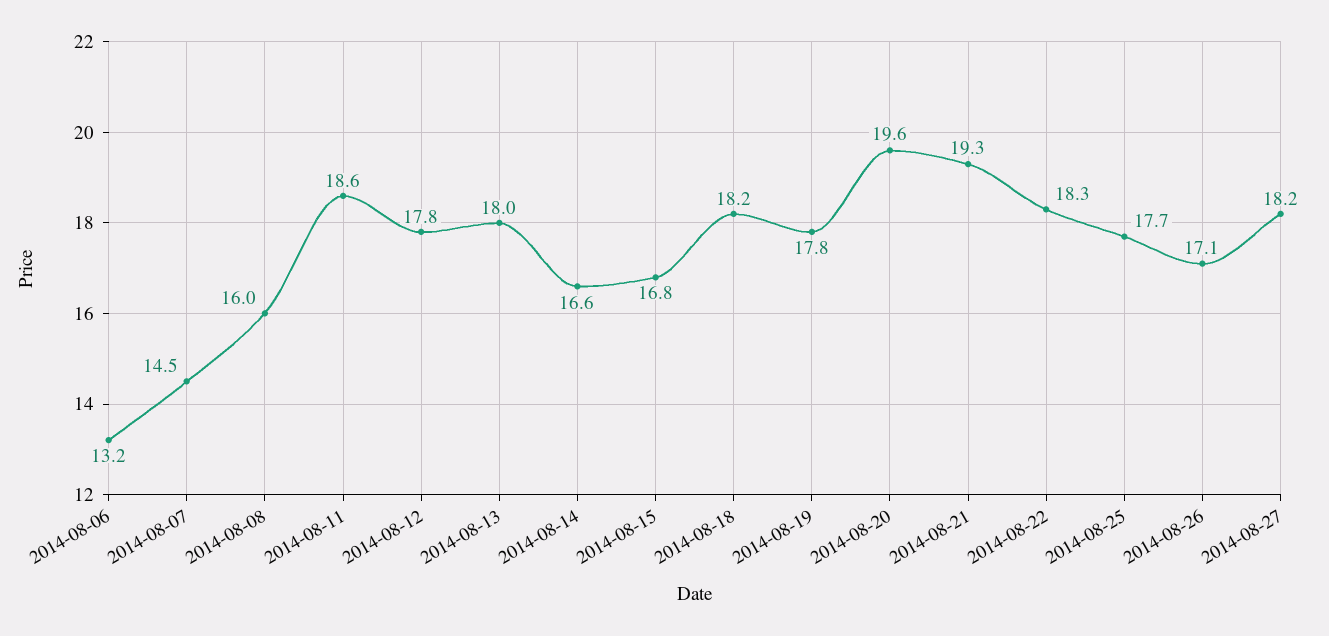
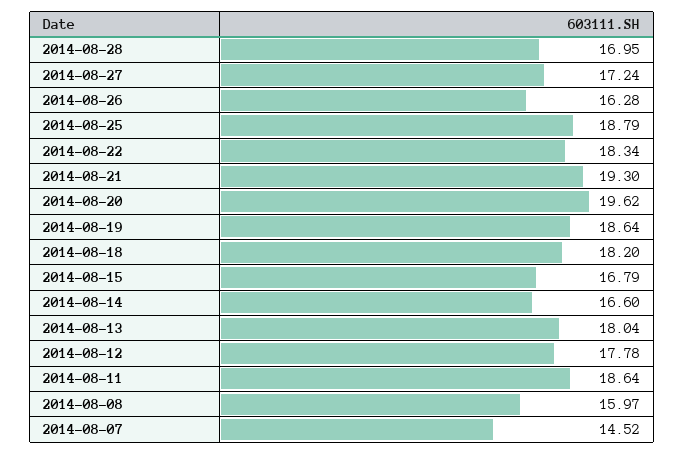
2014-08-06: 13.2 -> none
2014-08-19: 17.8 -> 18.64
2014-08-25: 17.7 -> 18.79
2014-08-26: 17.1 -> 16.28
2014-08-27: 18.2 -> 17.24
2014-08-28: none -> 16.95

